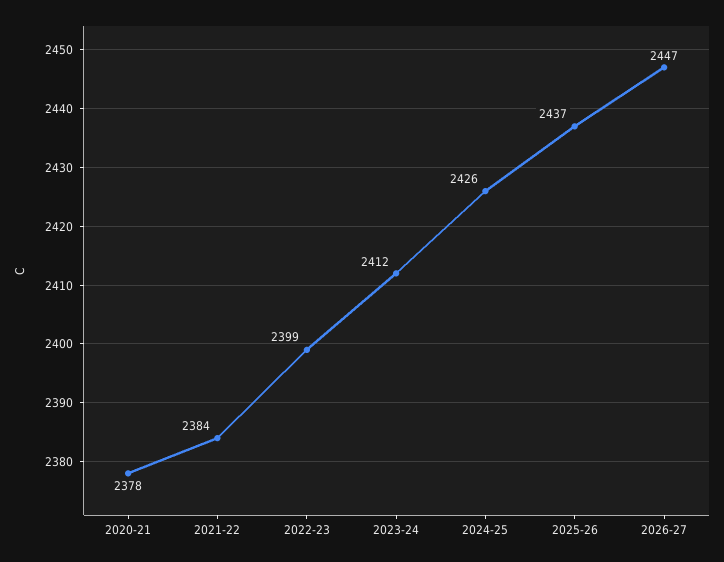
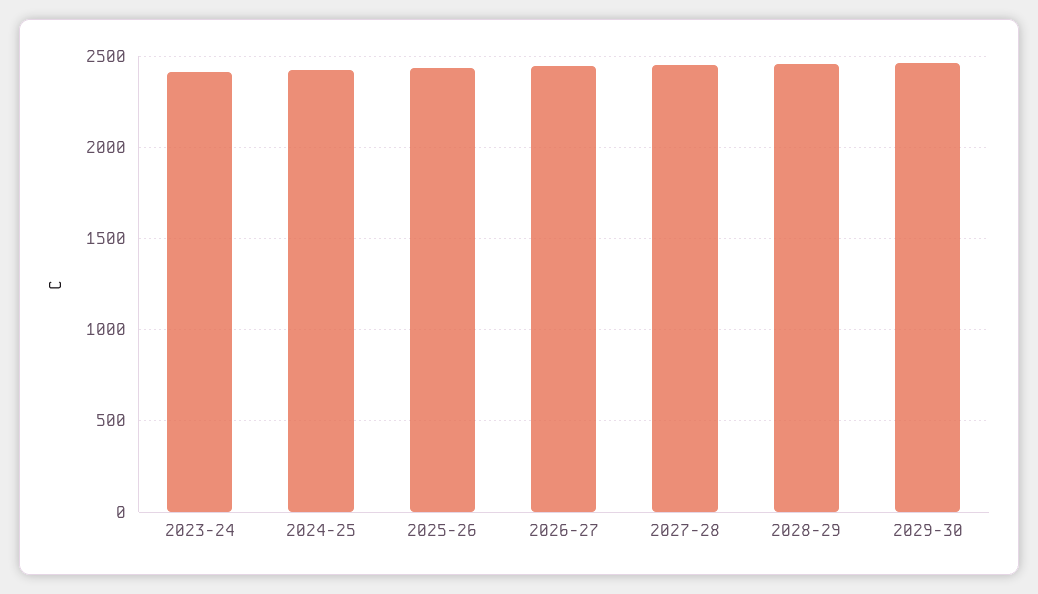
2020-21: 2378 -> none
2021-22: 2384 -> none
2022-23: 2399 -> none
2027-28: none -> 2450
2028-29: none -> 2450
2029-30: none -> 2450

